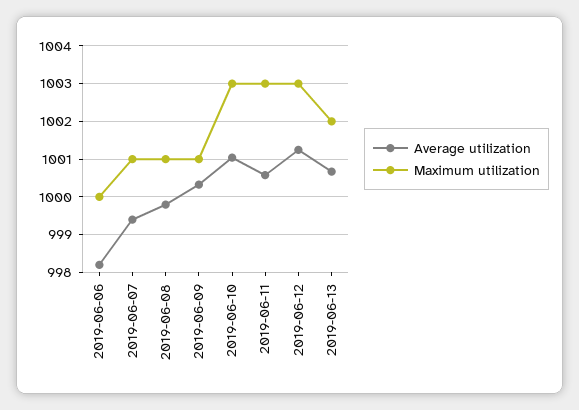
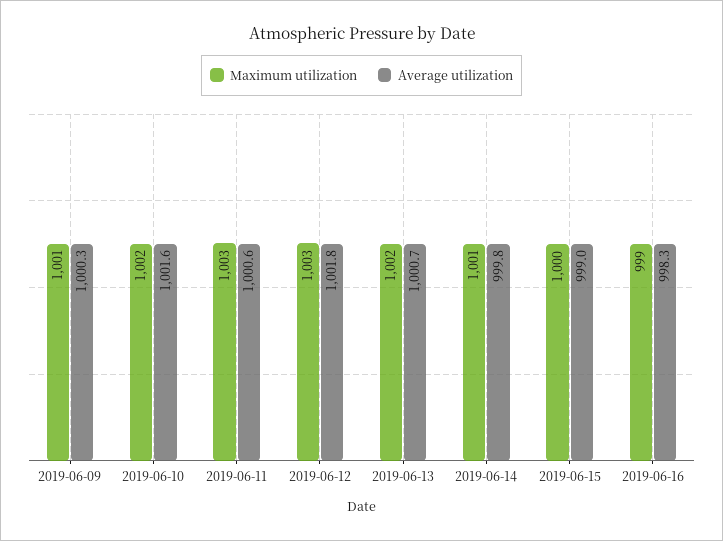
Average utilization, 2019-06-06: 998.2 -> none
Maximum utilization, 2019-06-06: 1000 -> none
Average utilization, 2019-06-07: 999.4 -> none
Maximum utilization, 2019-06-07: 1001 -> none
Average utilization, 2019-06-08: 999.8 -> none
Maximum utilization, 2019-06-08: 1001 -> none
Average utilization, 2019-06-10: 1001 -> 1001.6
Maximum utilization, 2019-06-10: 1003 -> 1002
Average utilization, 2019-06-12: 1001.2 -> 1001.8
Maximum utilization, 2019-06-14: none -> 1001
Average utilization, 2019-06-14: none -> 999.8
Maximum utilization, 2019-06-15: none -> 1000
Average utilization, 2019-06-15: none -> 999
Maximum utilization, 2019-06-16: none -> 999
Average utilization, 2019-06-16: none -> 998.3

